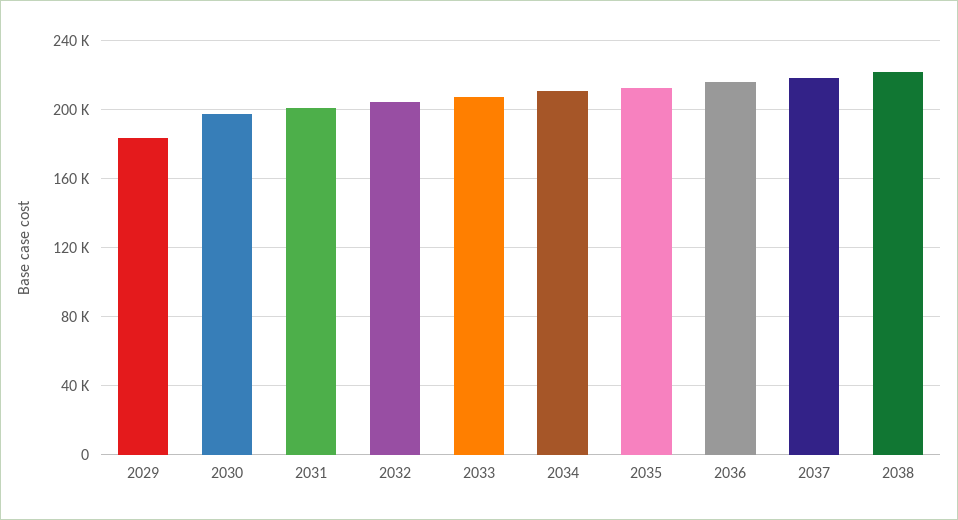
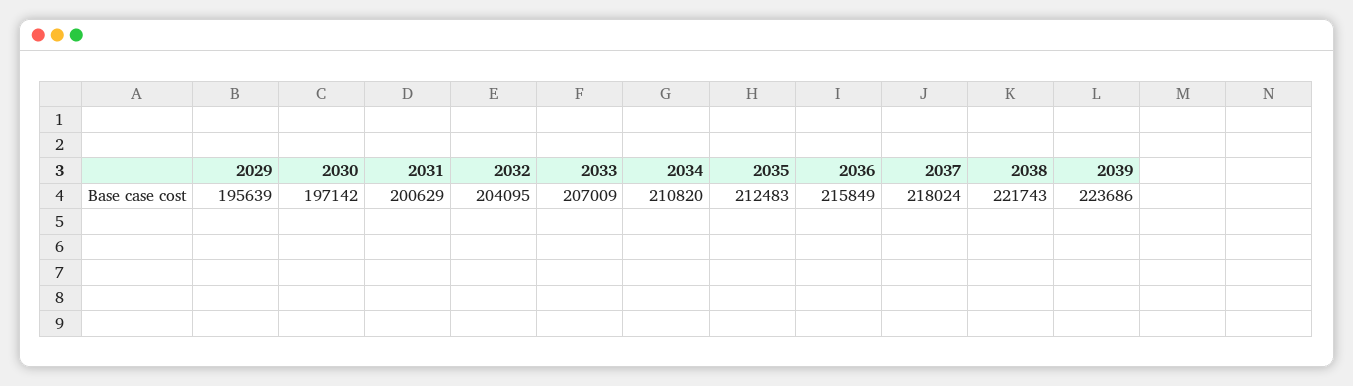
2029: 185000 -> 195639
2039: none -> 223686

